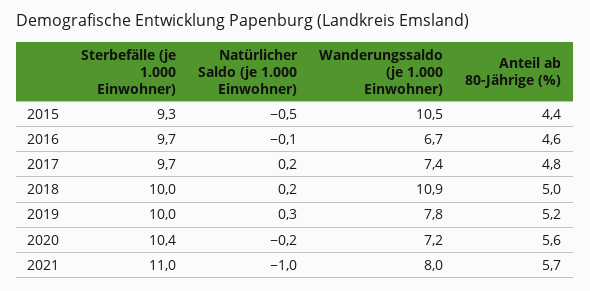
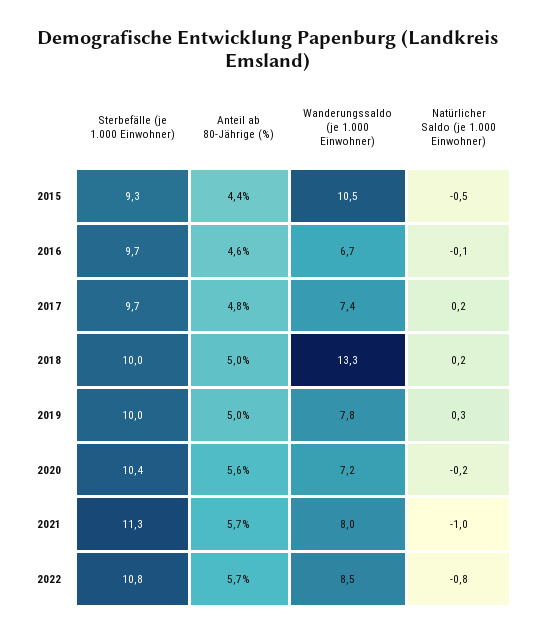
Wanderungssaldo (je 1.000 Einwohner), 2018: 10.9 -> 13.3
Anteil ab 80-Jährige (%), 2019: 5.2 -> 5
Sterbefälle (je 1.000 Einwohner), 2021: 11 -> 11.3
Sterbefälle (je 1.000 Einwohner), 2022: none -> 10.8
Anteil ab 80-Jährige (%), 2022: none -> 5.7
Wanderungssaldo (je 1.000 Einwohner), 2022: none -> 8.5
Natürlicher Saldo (je 1.000 Einwohner), 2022: none -> -0.8

